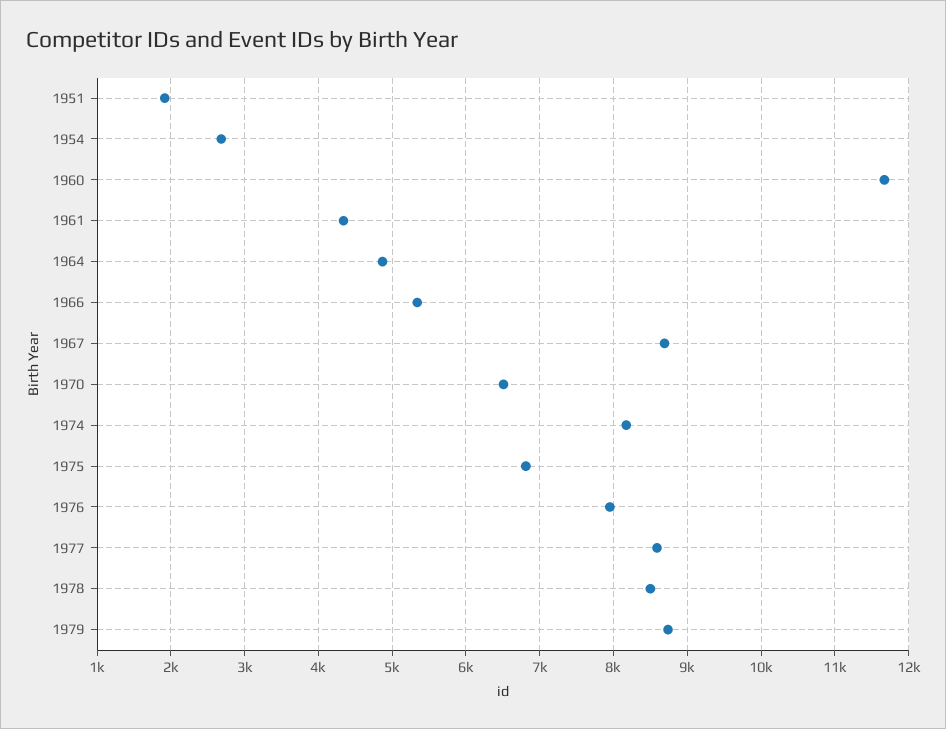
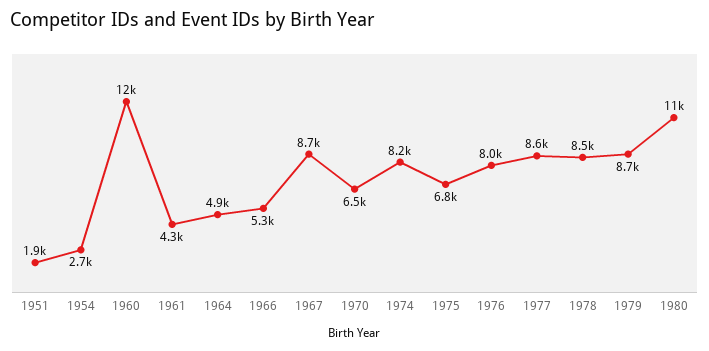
1980: none -> 11000

